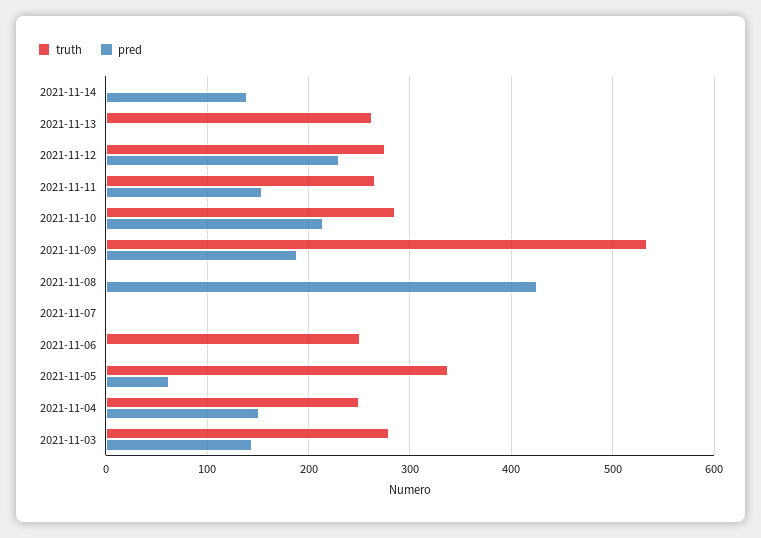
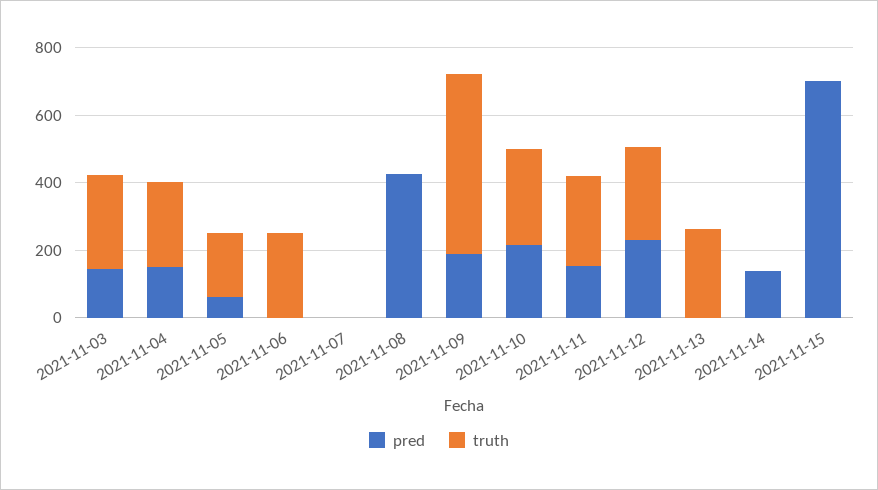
truth, 2021-11-05: 340 -> 200
pred, 2021-11-15: none -> 700
truth, 2021-11-15: none -> 0

